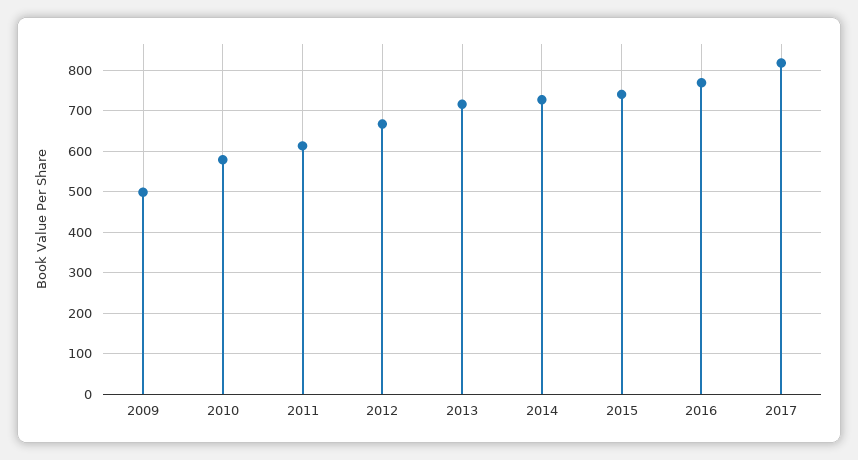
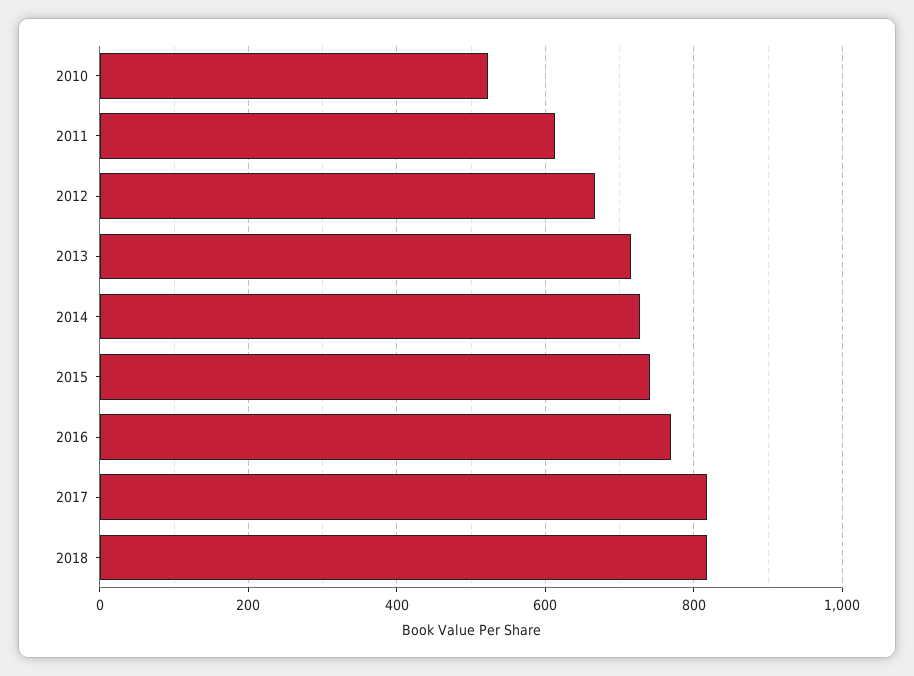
2009: 500 -> none
2010: 580 -> 520
2018: none -> 820

